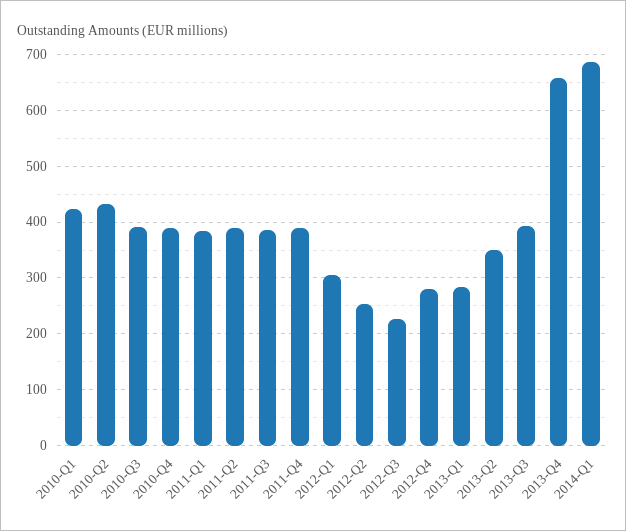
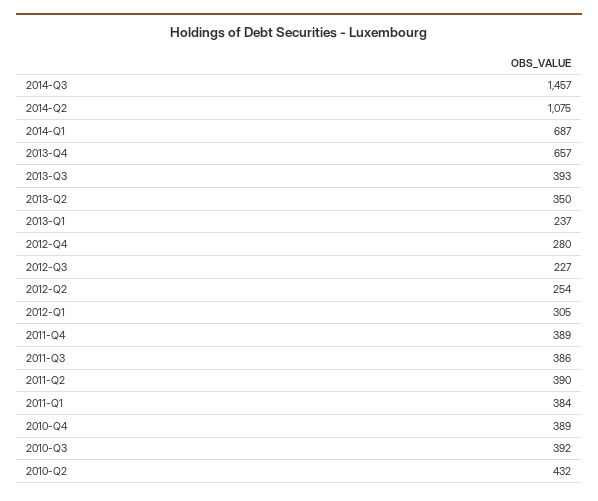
2010-Q1: 420 -> none
2013-Q1: 280 -> 237
2014-Q3: none -> 1457
2014-Q2: none -> 1075

